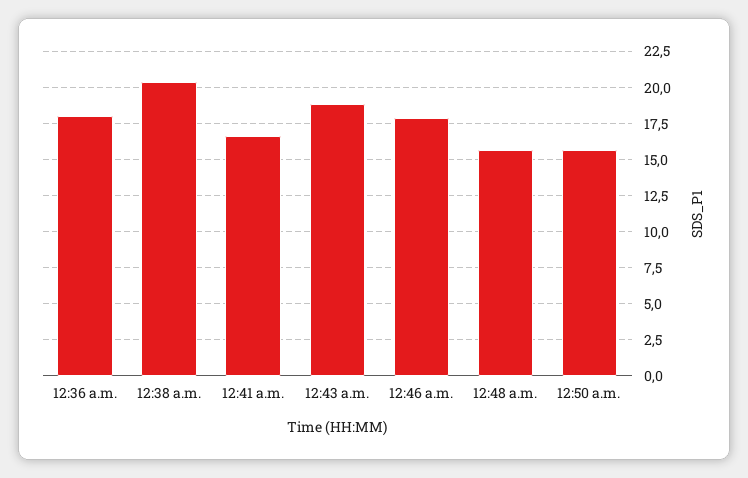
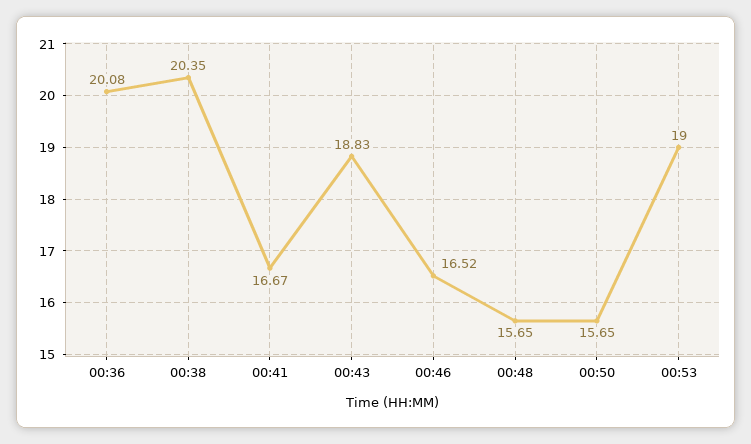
12:36 a.m.: 18 -> 20.08
12:46 a.m.: 18 -> 16.52
00:53: none -> 19

